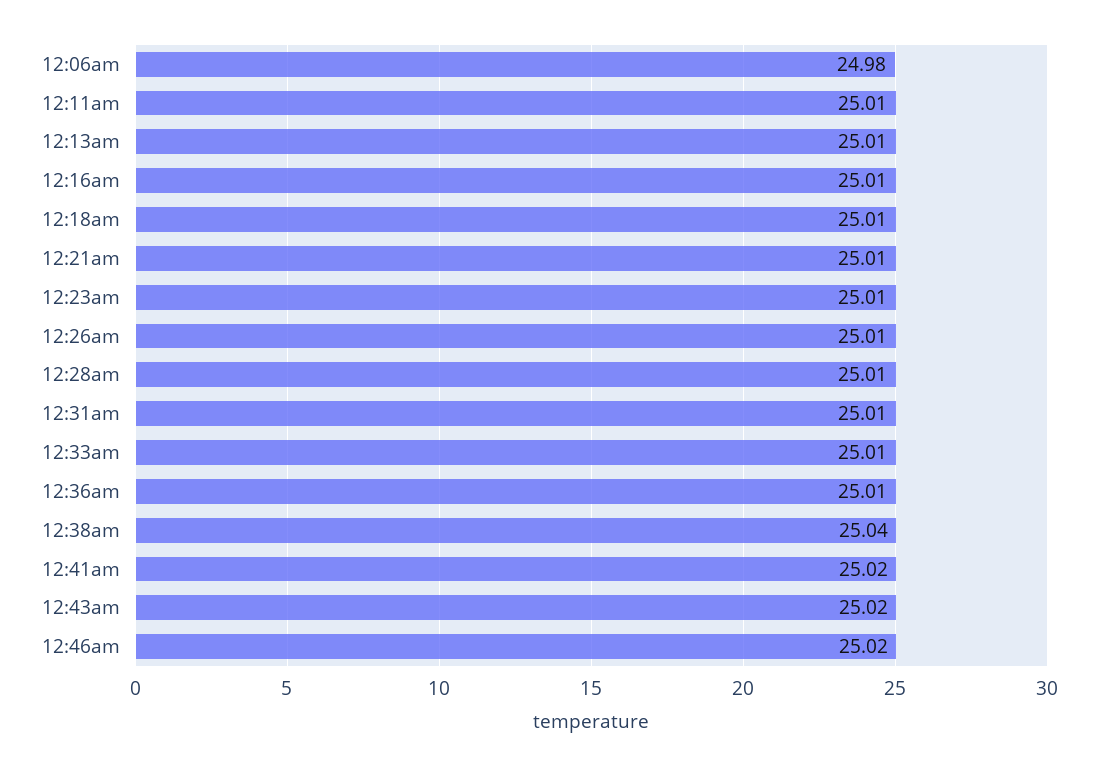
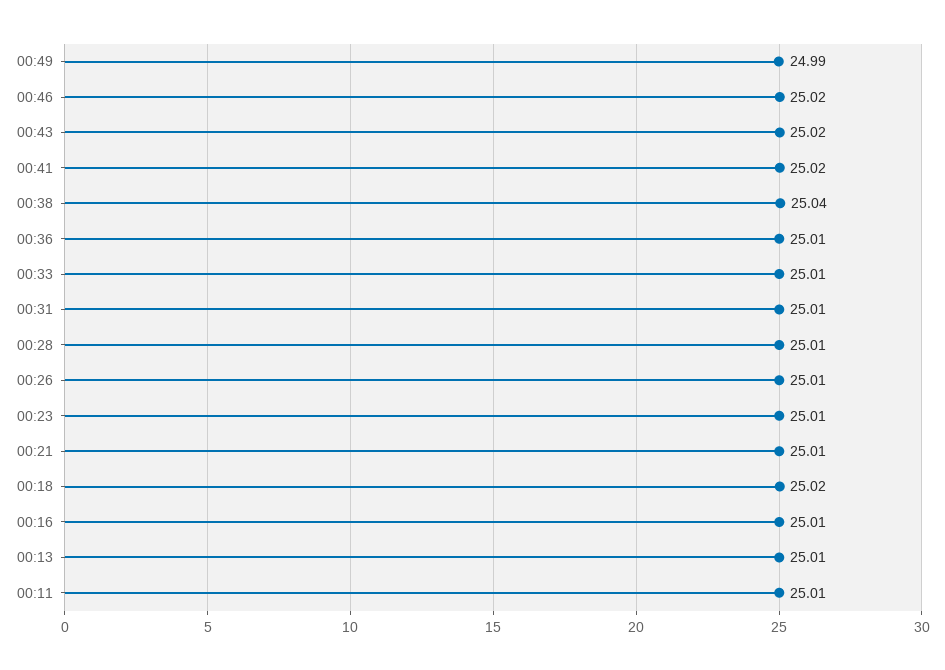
12:06am: 24.98 -> none
12:18am: 25.01 -> 25.02
00:49: none -> 24.99

